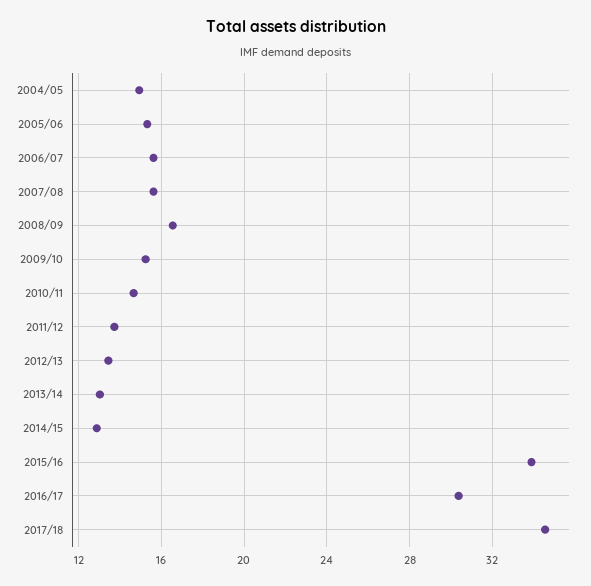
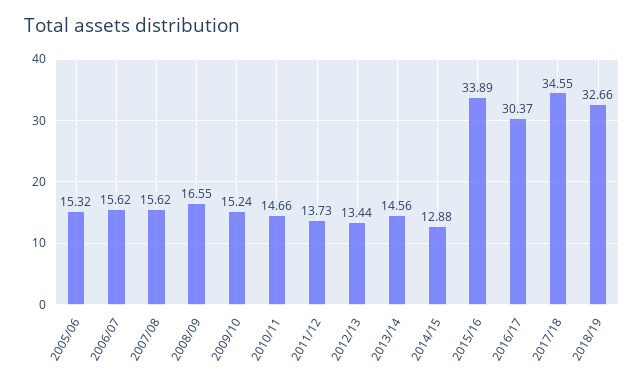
2004/05: 15 -> none
2013/14: 13 -> 14.56
2018/19: none -> 32.66

